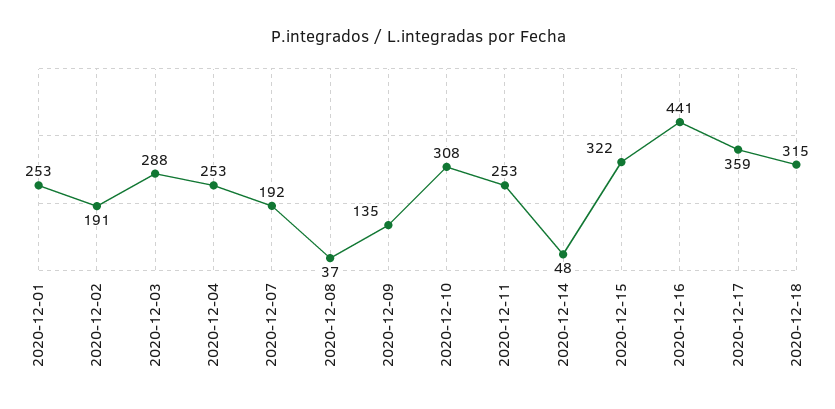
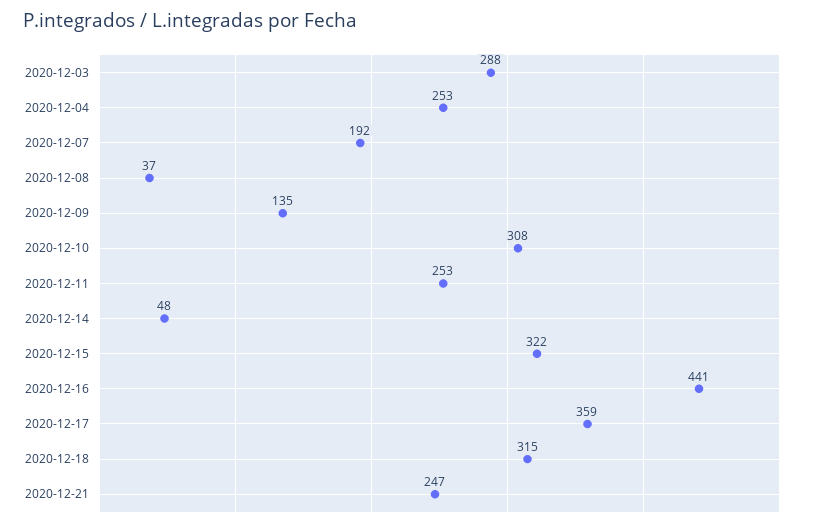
2020-12-01: 253 -> none
2020-12-02: 191 -> none
2020-12-21: none -> 247

